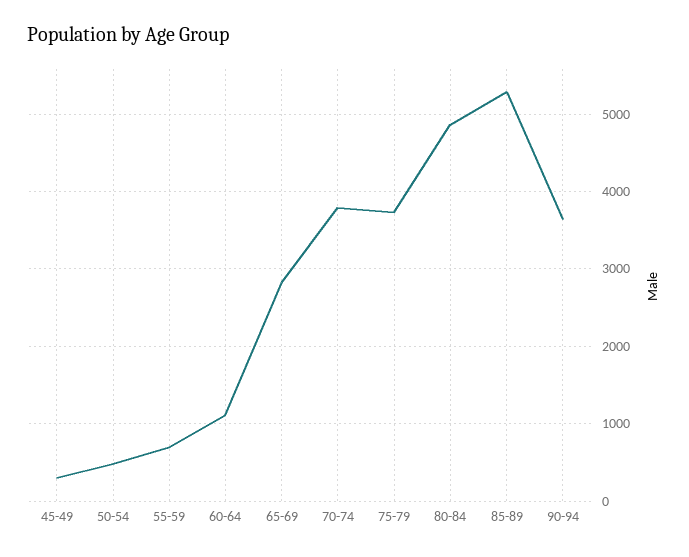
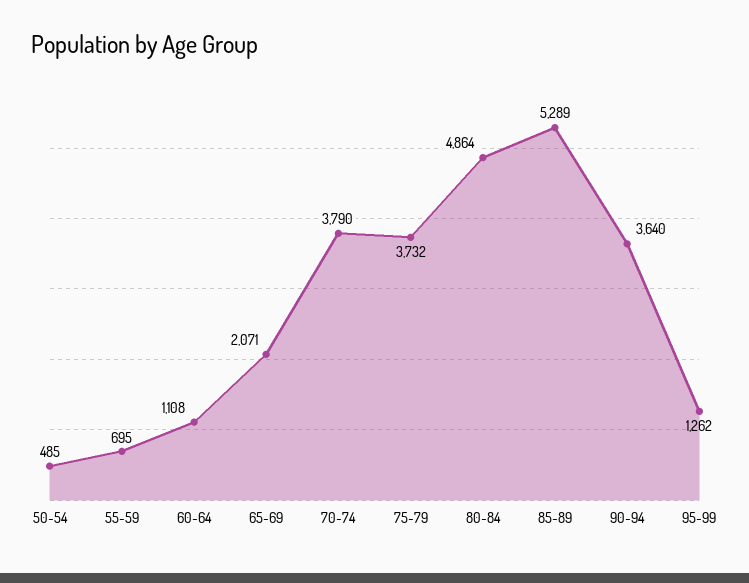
45-49: 300 -> none
65-69: 2800 -> 2071
95-99: none -> 1262

